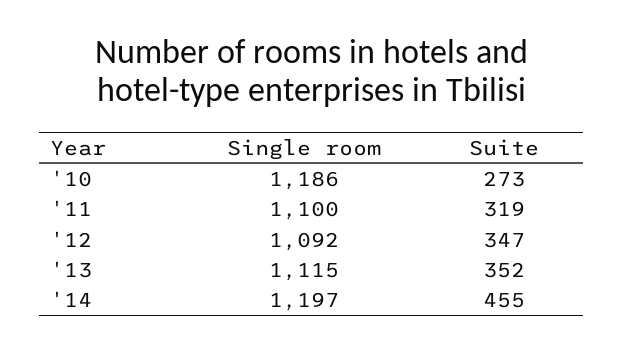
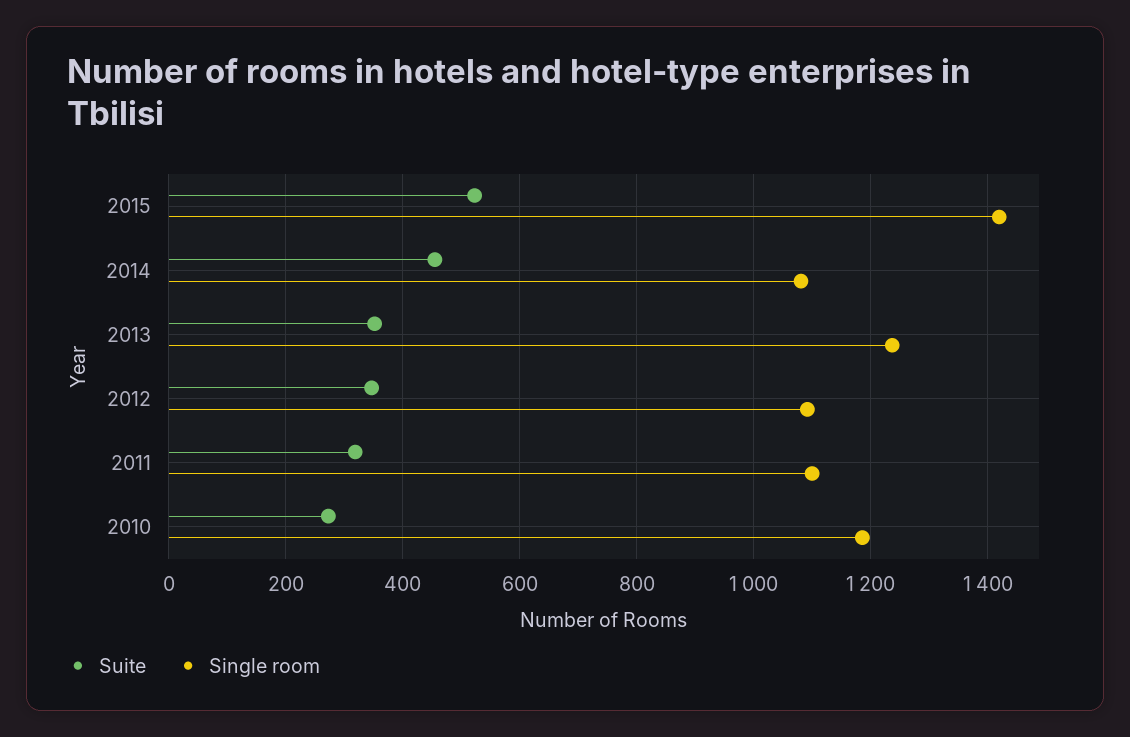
Single room, '13: 1115 -> 1240
Single room, '14: 1197 -> 1080
Suite, 2015: none -> 520
Single room, 2015: none -> 1420

